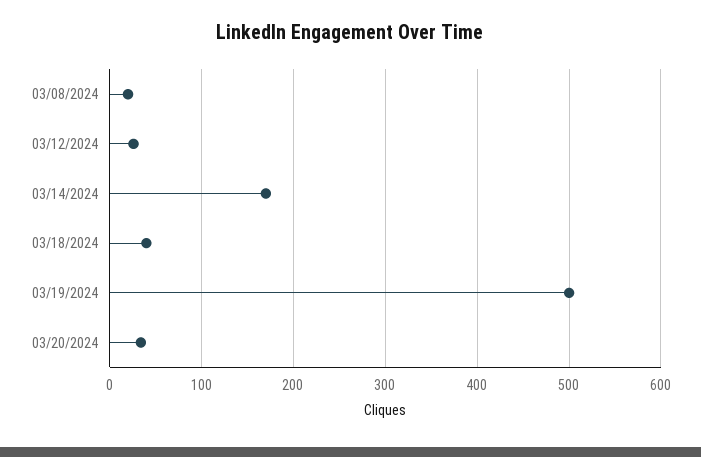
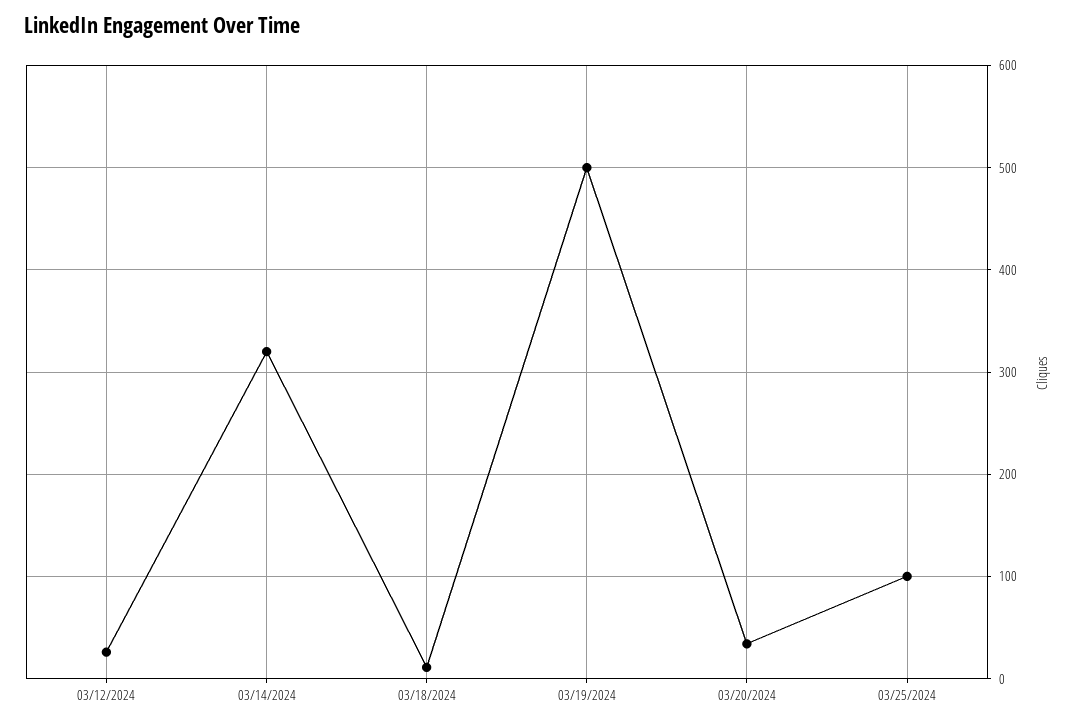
03/08/2024: 20 -> none
03/14/2024: 170 -> 320
03/18/2024: 40 -> 10
03/25/2024: none -> 100

